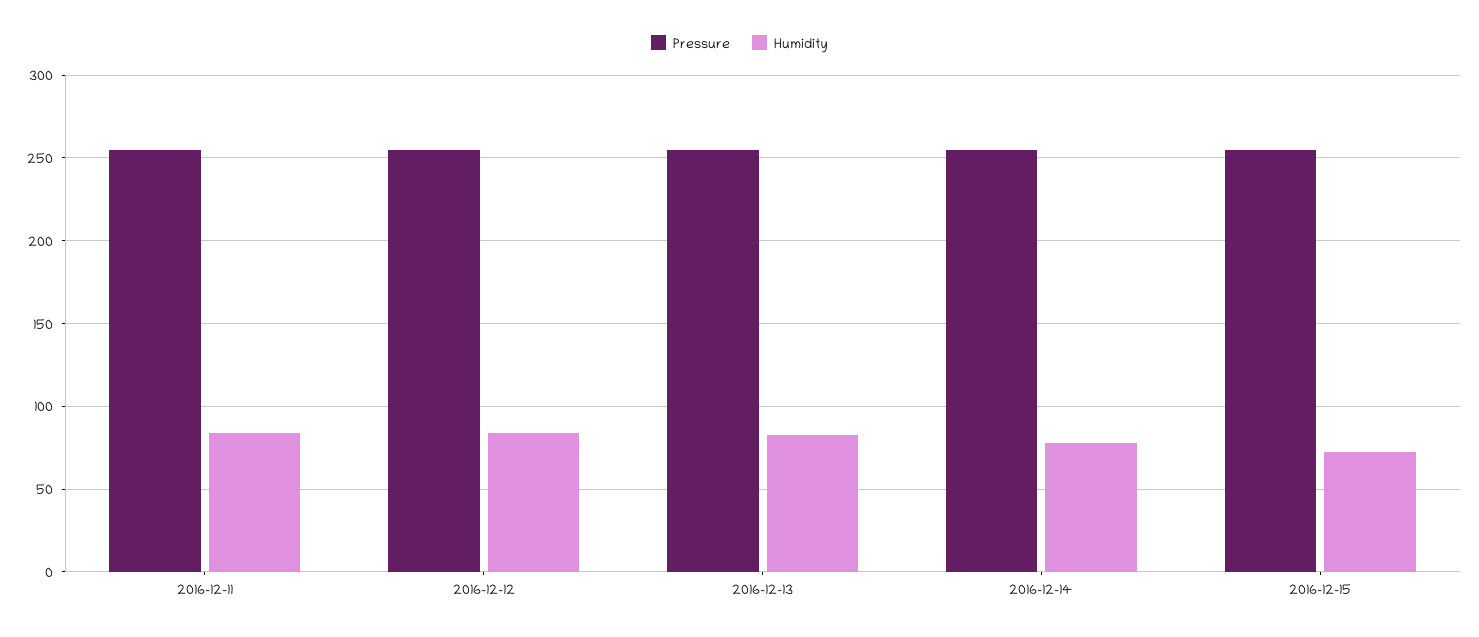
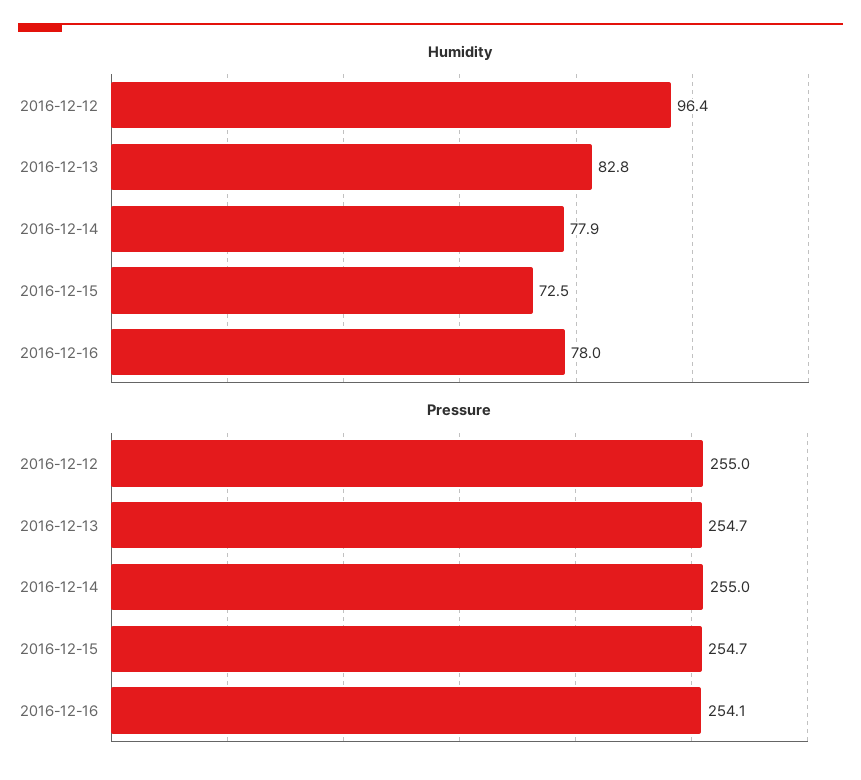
Pressure, 2016-12-11: 255 -> none
Humidity, 2016-12-11: 85 -> none
Humidity, 2016-12-12: 85 -> 96.4
Humidity, 2016-12-16: none -> 78
Pressure, 2016-12-16: none -> 254.1

